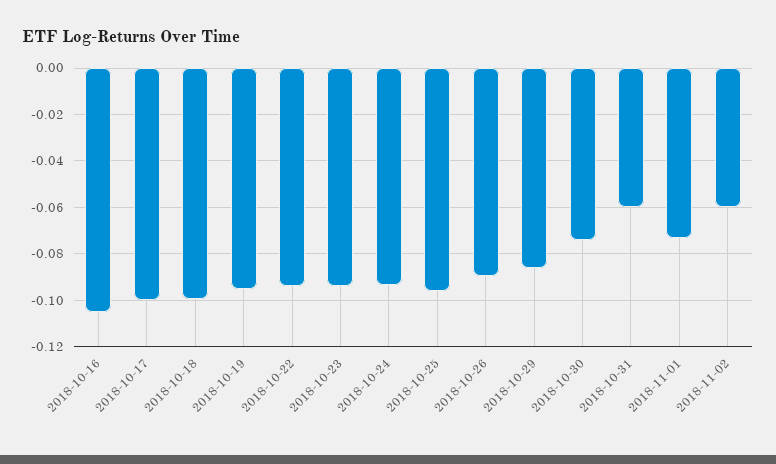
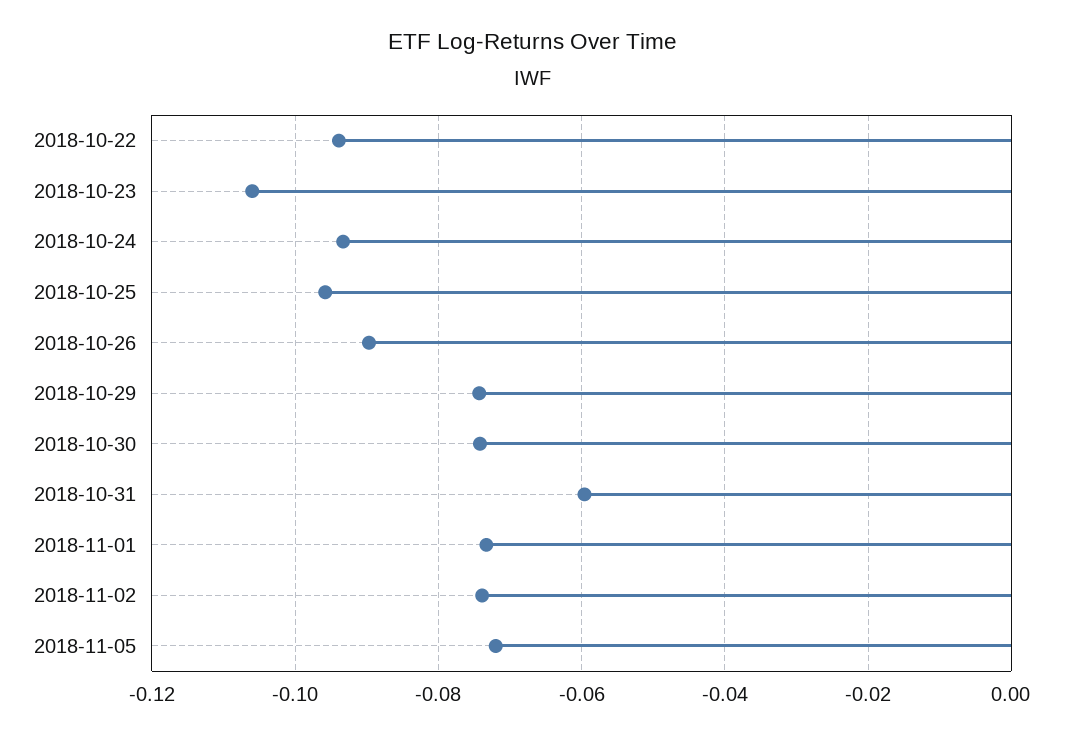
2018-10-16: -0.105 -> none
2018-10-17: -0.1 -> none
2018-10-18: -0.1 -> none
2018-10-19: -0.095 -> none
2018-10-23: -0.095 -> -0.106
2018-10-29: -0.085 -> -0.074
2018-11-02: -0.06 -> -0.074
2018-11-05: none -> -0.072

